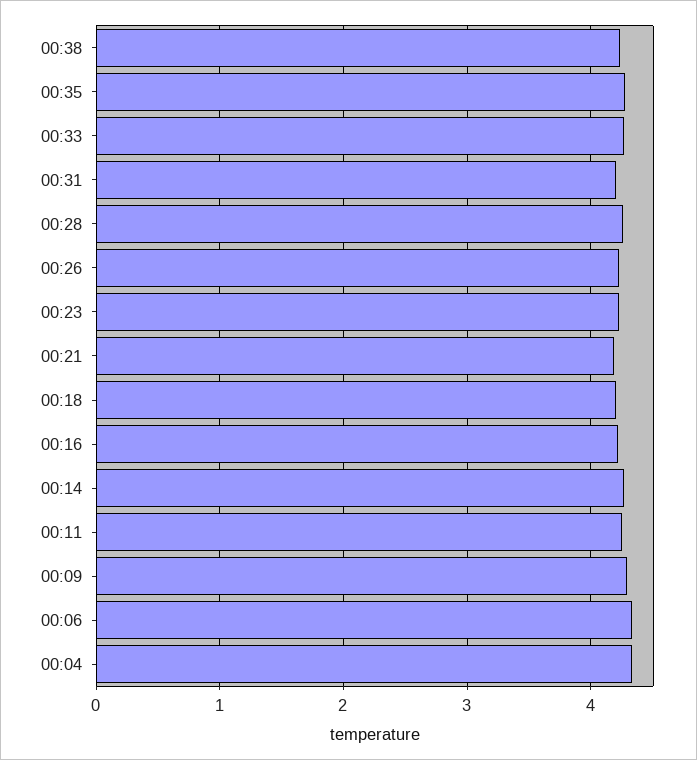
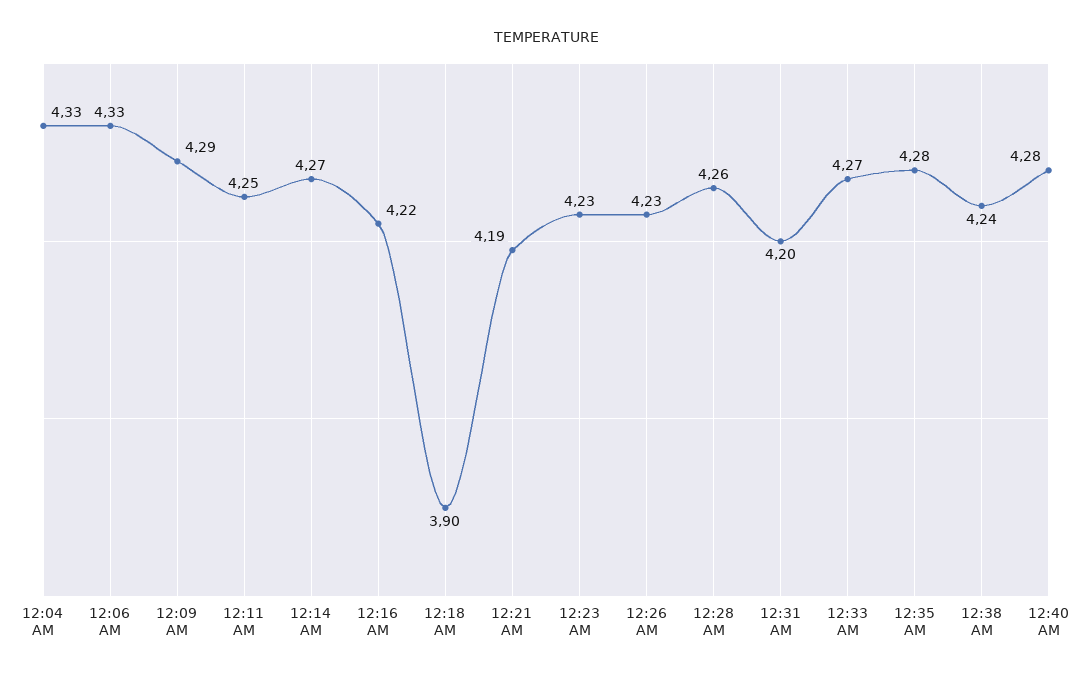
00:18: 4.2 -> 3.9
12:40 AM: none -> 4.28

